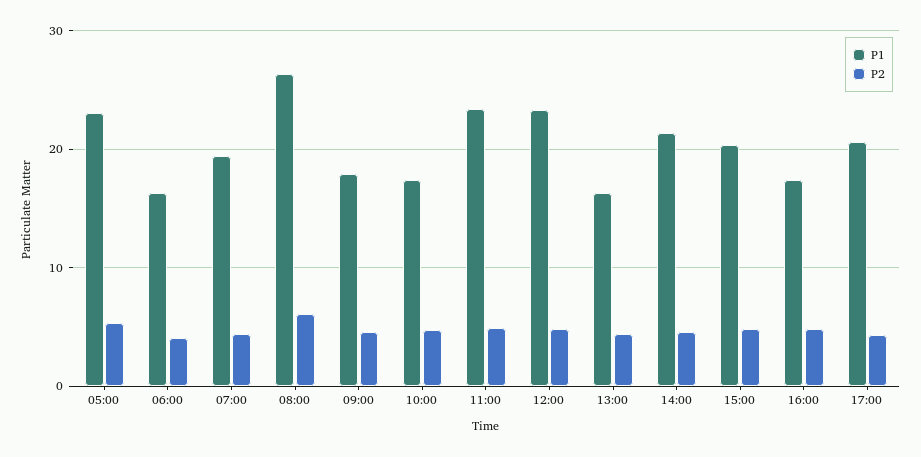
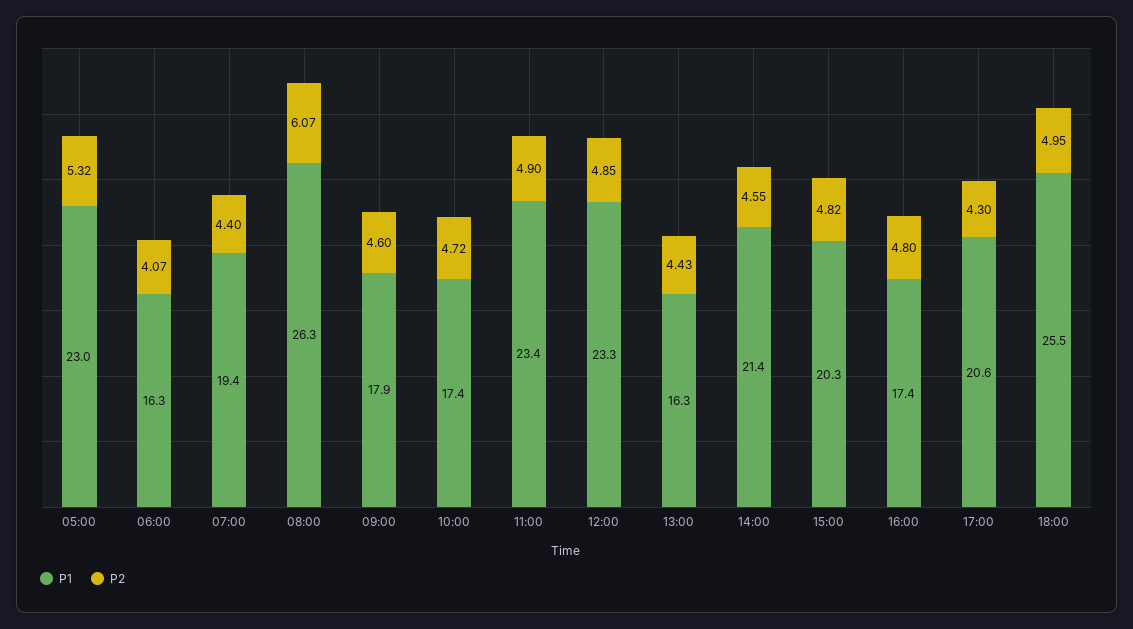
P1, 18:00: none -> 25.5
P2, 18:00: none -> 4.95

